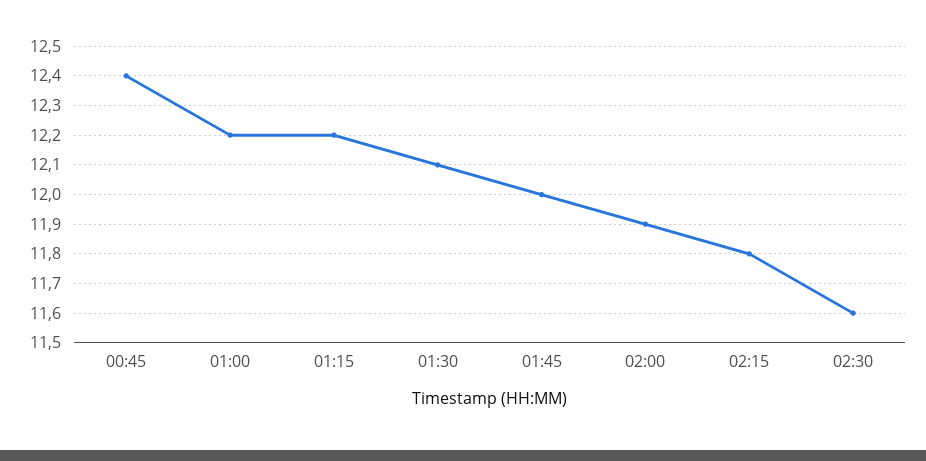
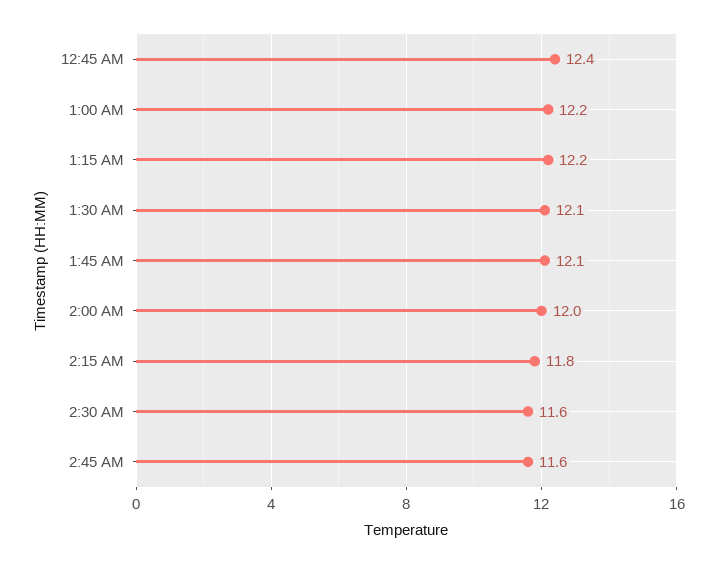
01:45: 12 -> 12.1
02:00: 11.9 -> 12
2:45 AM: none -> 11.6

